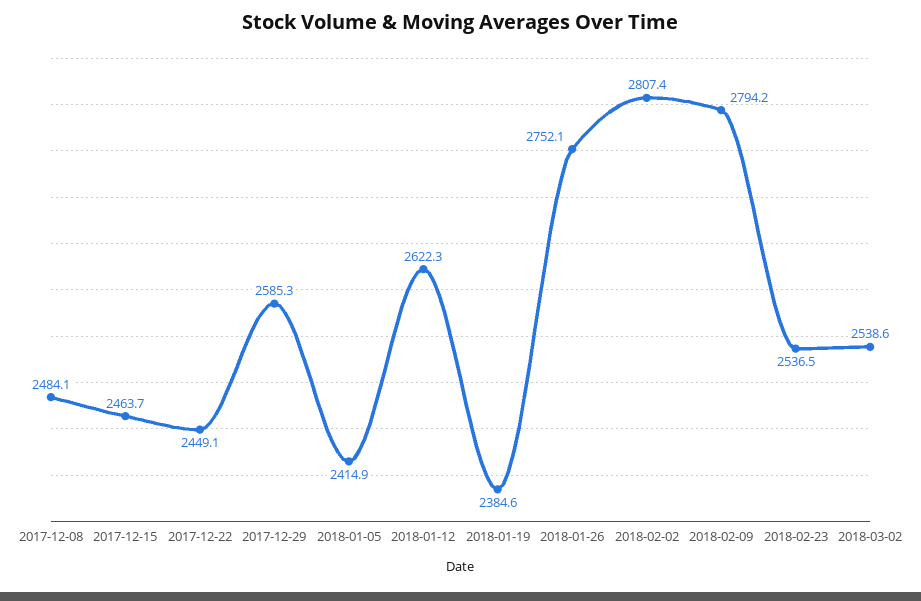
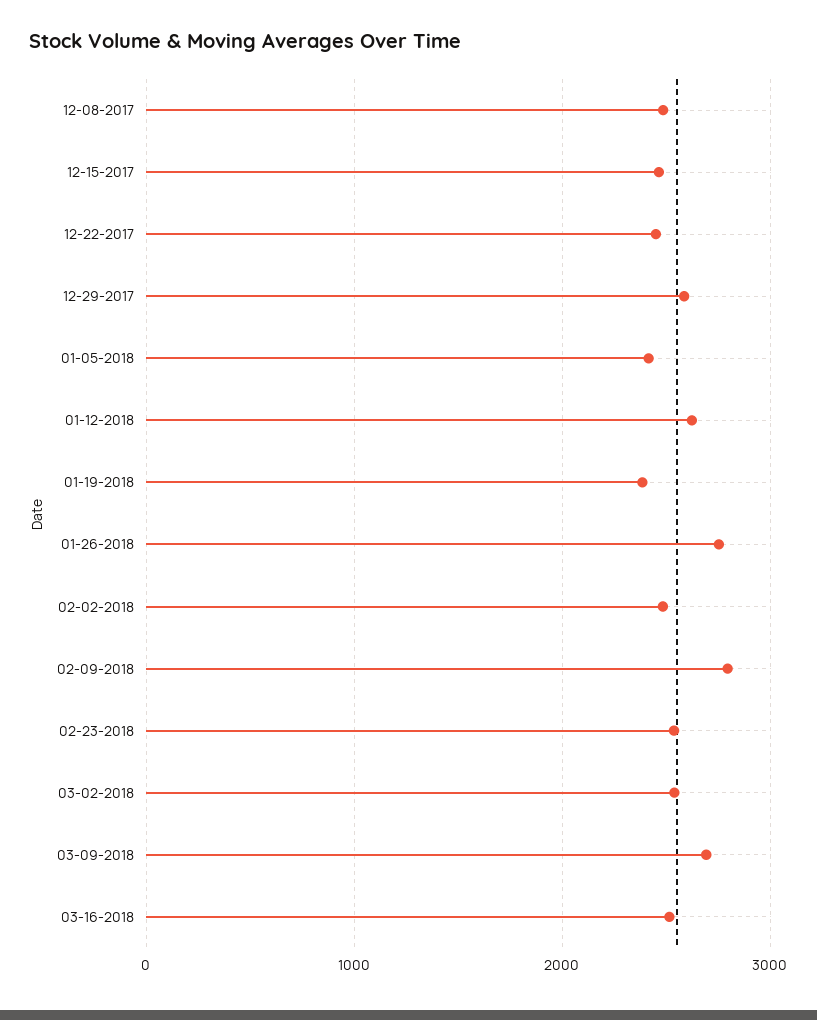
2018-02-02: 2807.4 -> 2500
03-09-2018: none -> 2700
03-16-2018: none -> 2500

